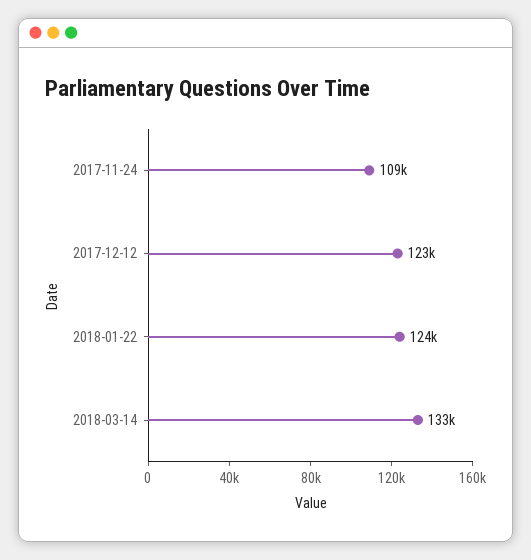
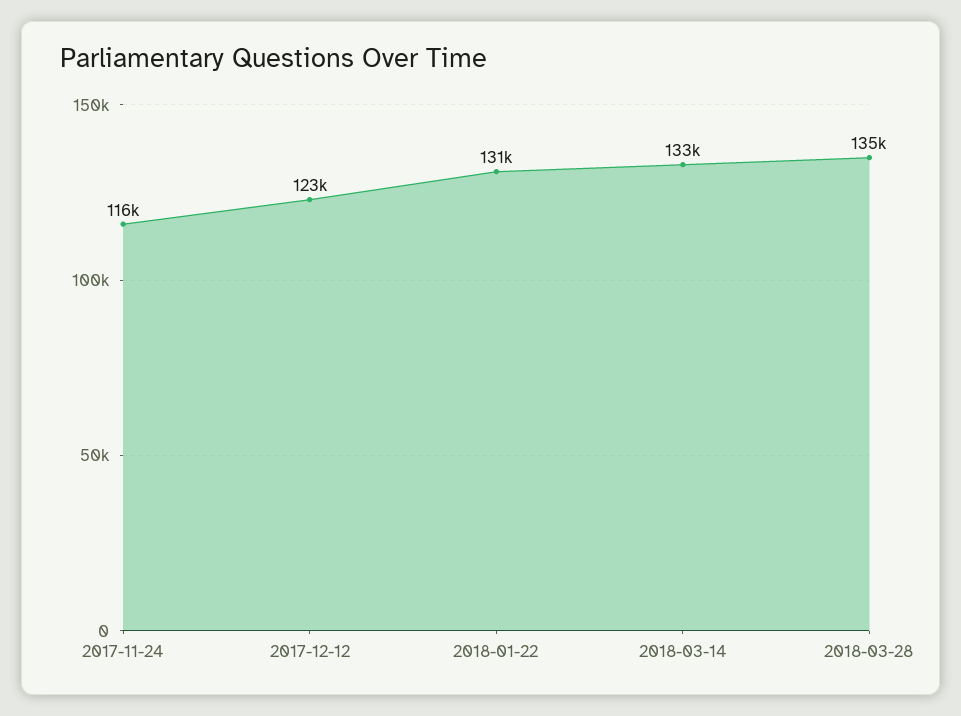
2017-11-24: 109000 -> 116000
2018-01-22: 124000 -> 131000
2018-03-28: none -> 135000

